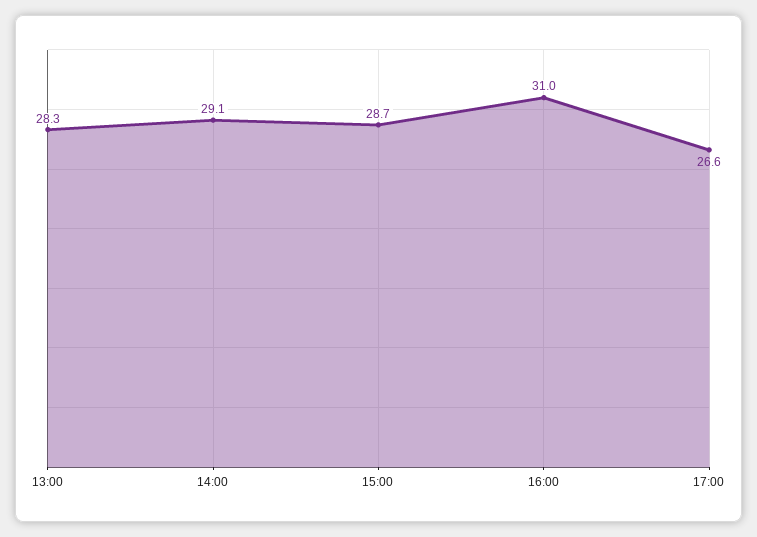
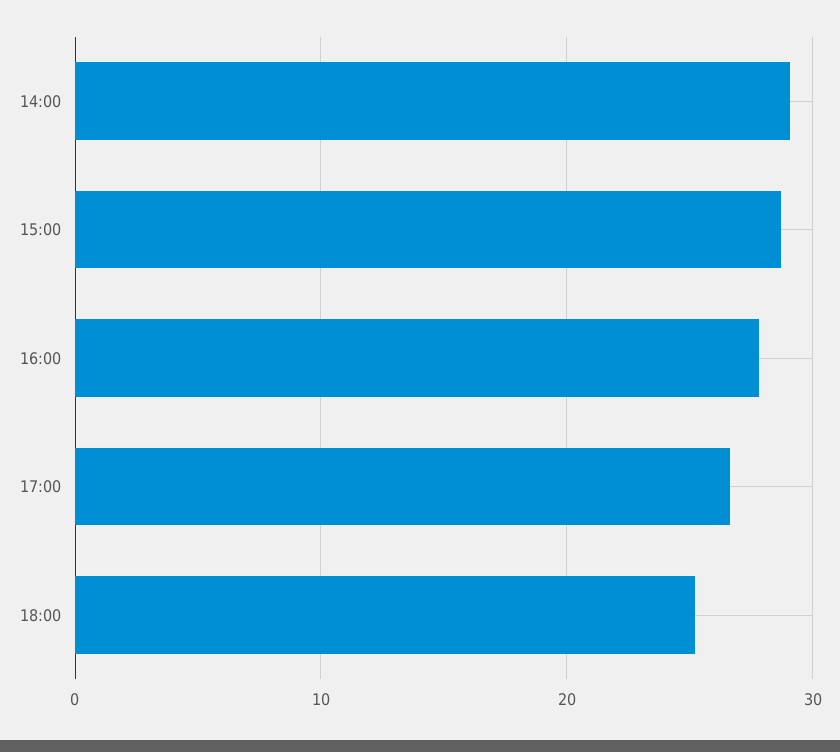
13:00: 28.3 -> none
16:00: 31 -> 28
18:00: none -> 25

